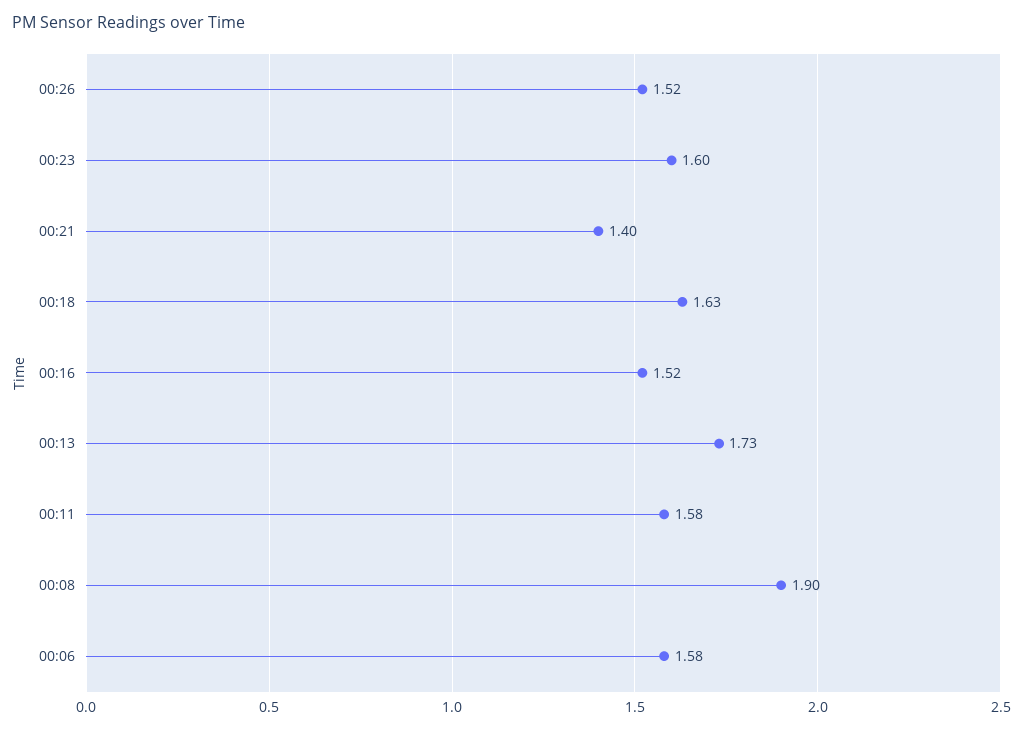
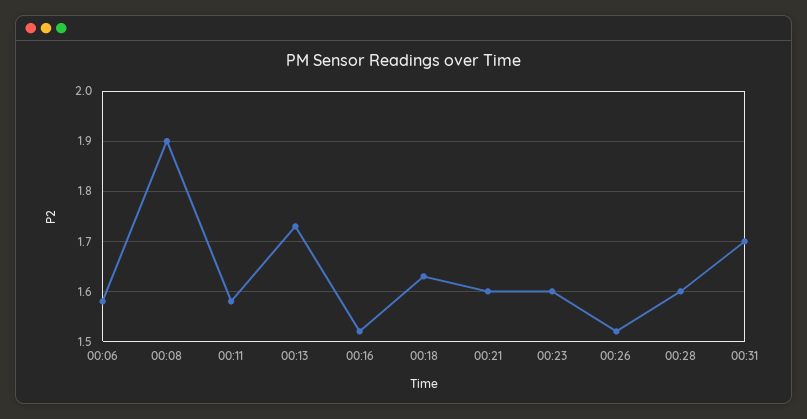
00:21: 1.4 -> 1.6
00:28: none -> 1.6
00:31: none -> 1.7

